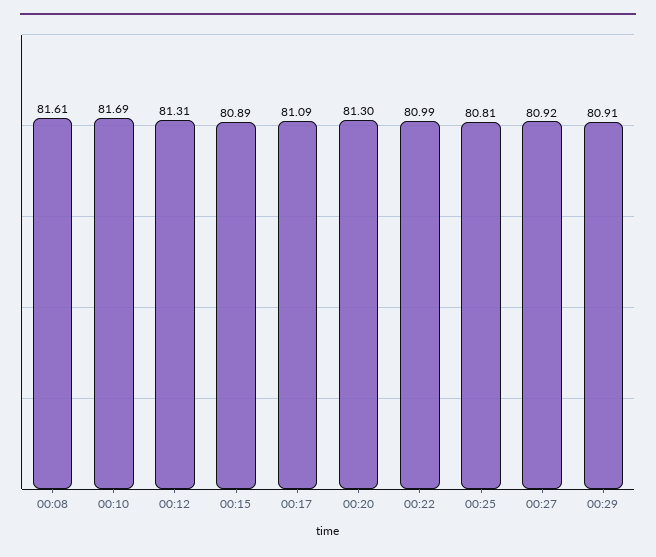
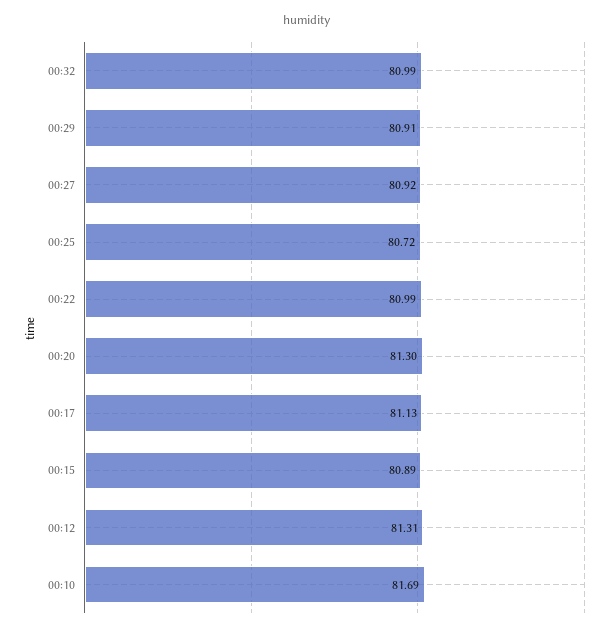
00:08: 81.61 -> none
00:17: 81.09 -> 81.13
00:25: 80.81 -> 80.72
00:32: none -> 80.99

